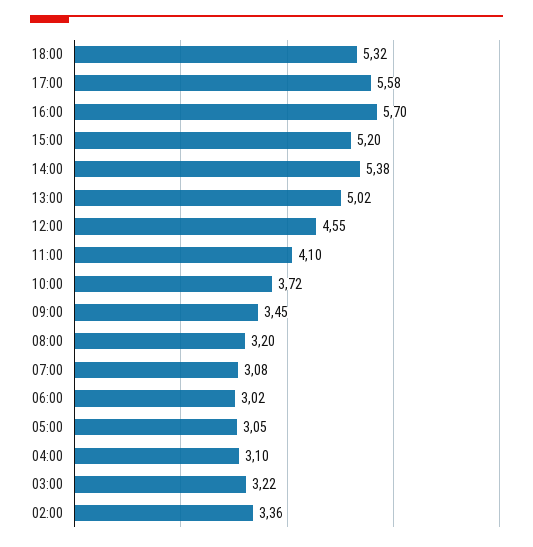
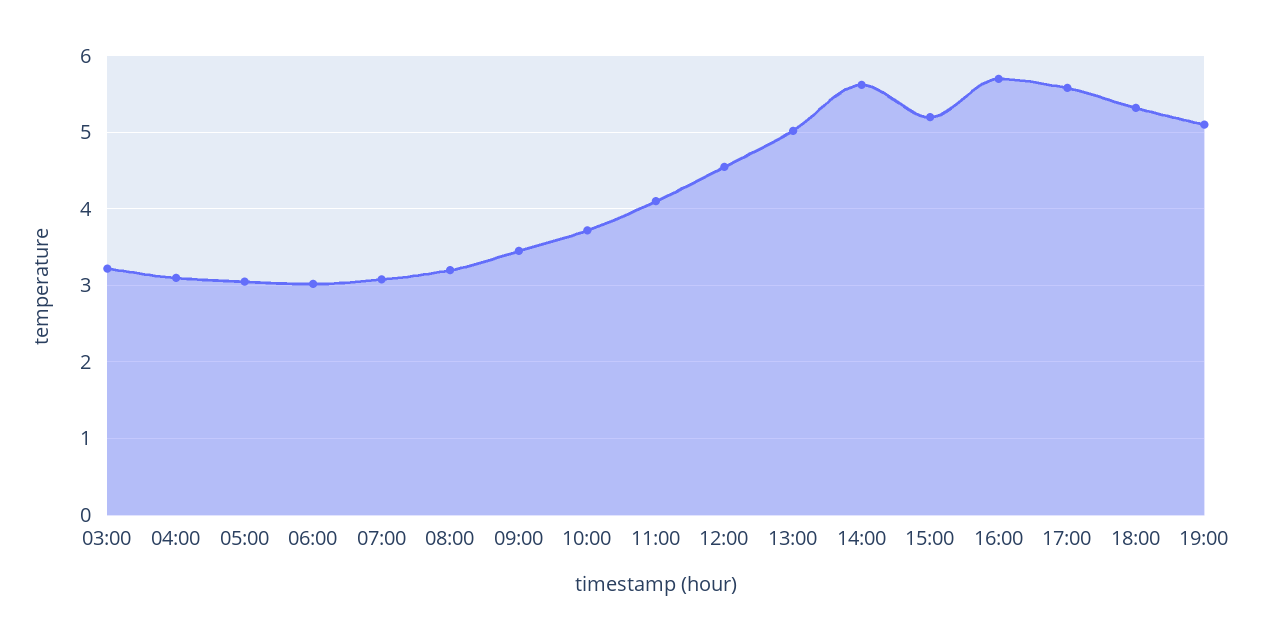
14:00: 5.38 -> 5.6
02:00: 3.36 -> none
19:00: none -> 5.1

